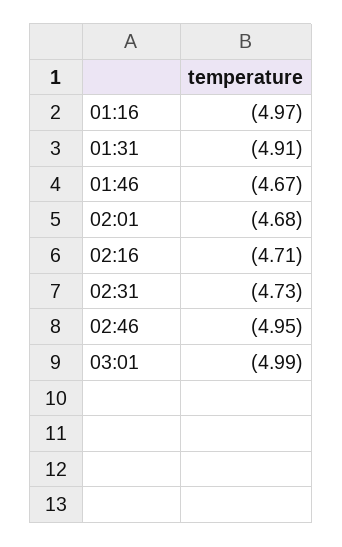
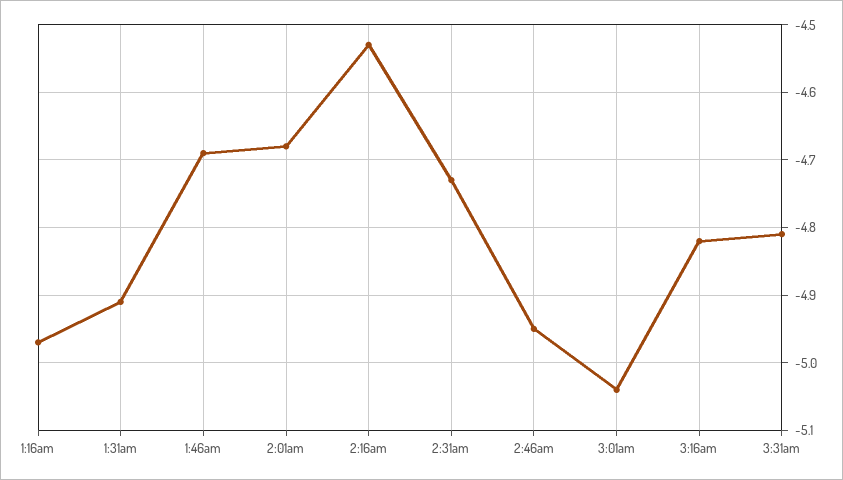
01:46: -4.67 -> -4.69
02:16: -4.71 -> -4.53
03:01: -4.99 -> -5.04
3:16am: none -> -4.82
3:31am: none -> -4.81

